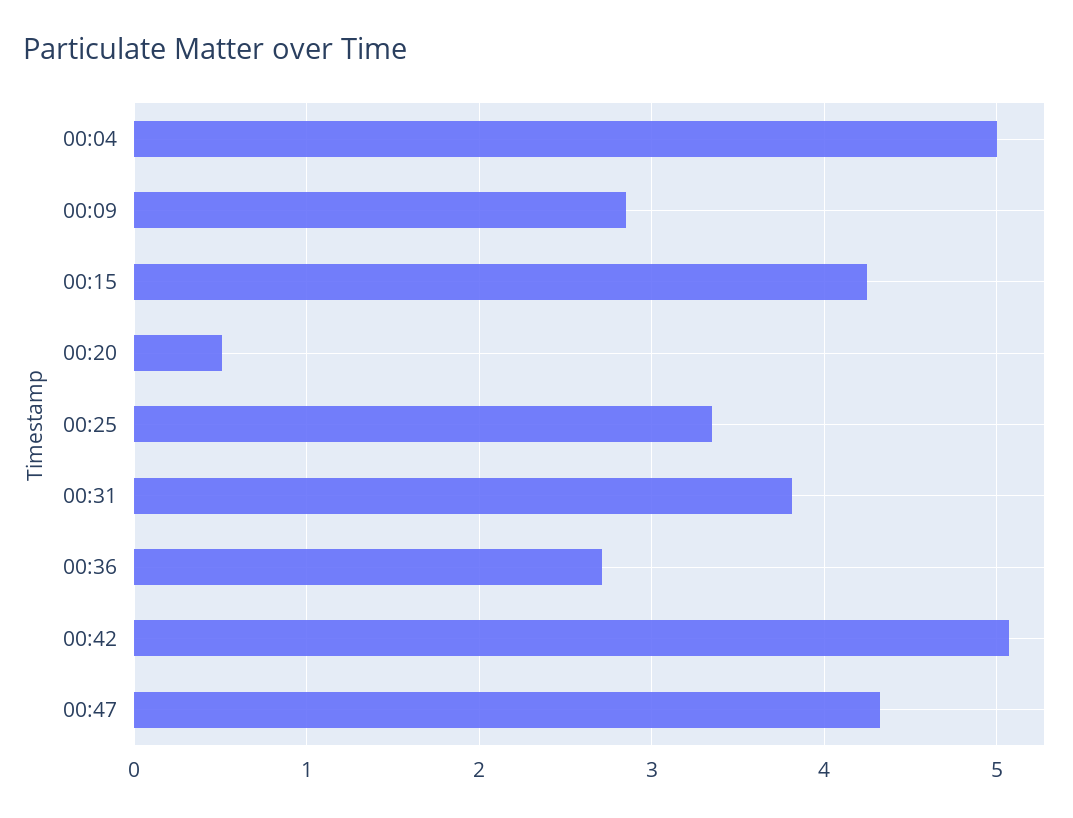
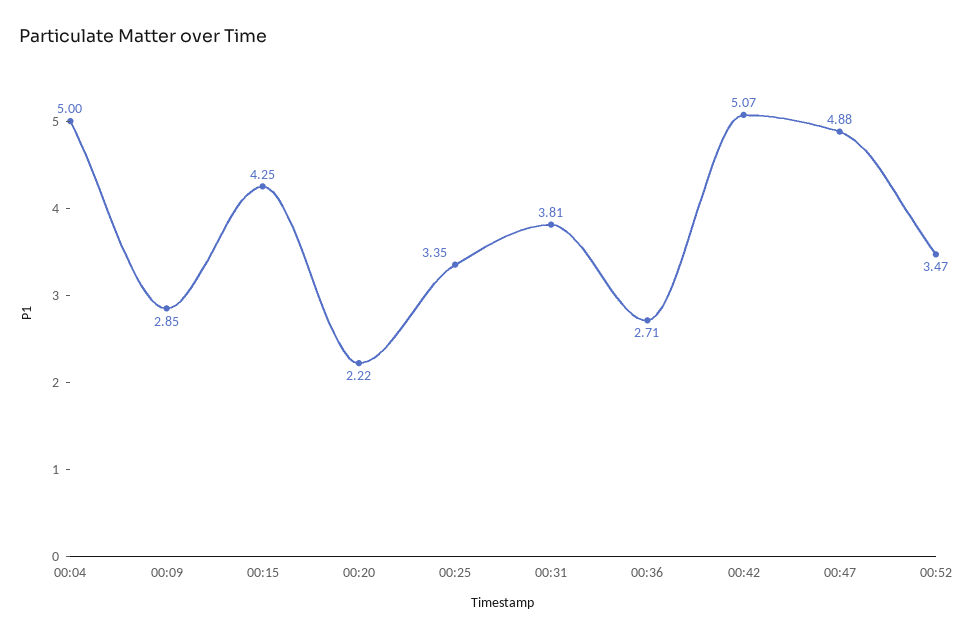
00:20: 0.5 -> 2.22
00:47: 4.3 -> 4.88
00:52: none -> 3.47

